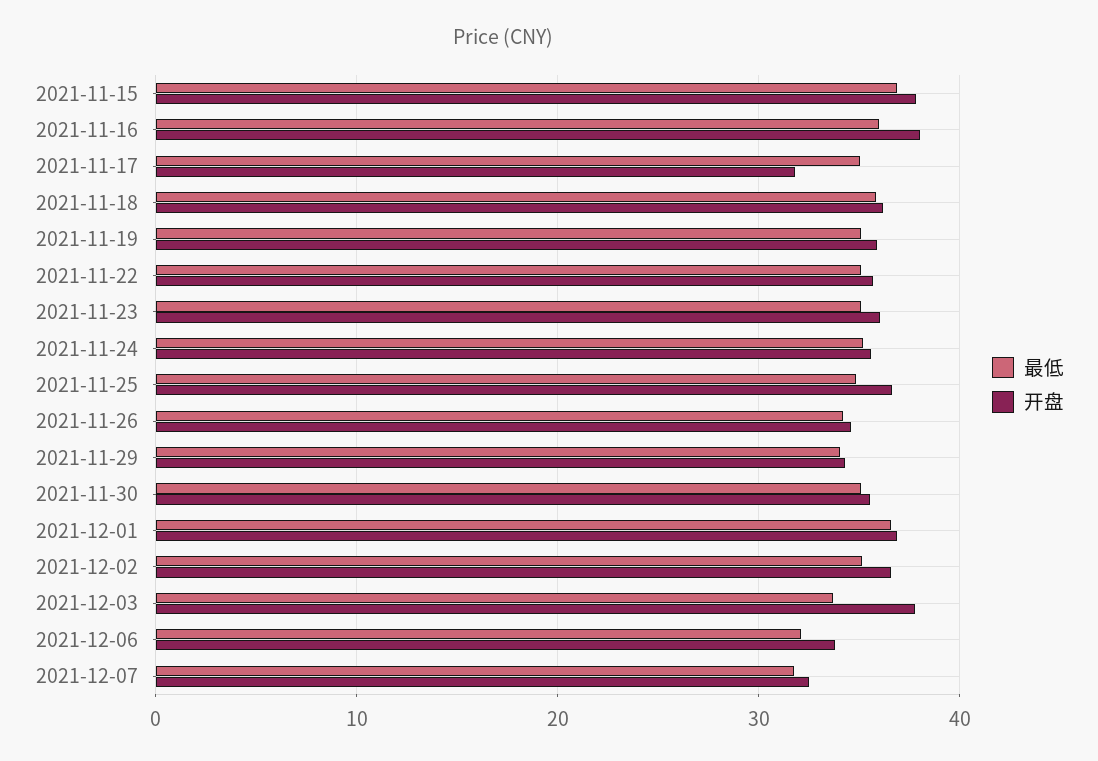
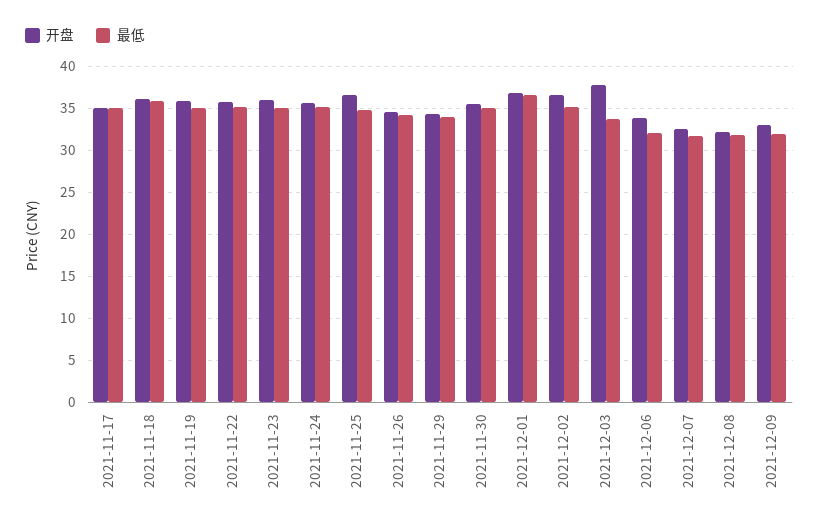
最低, 2021-11-15: 37 -> none
开盘, 2021-11-15: 38 -> none
最低, 2021-11-16: 36 -> none
开盘, 2021-11-16: 38 -> none
开盘, 2021-11-17: 32 -> 35
开盘, 2021-12-08: none -> 32
最低, 2021-12-08: none -> 32
开盘, 2021-12-09: none -> 33
最低, 2021-12-09: none -> 32

